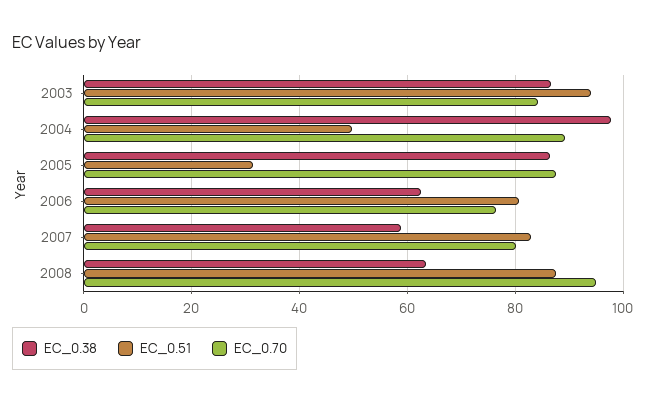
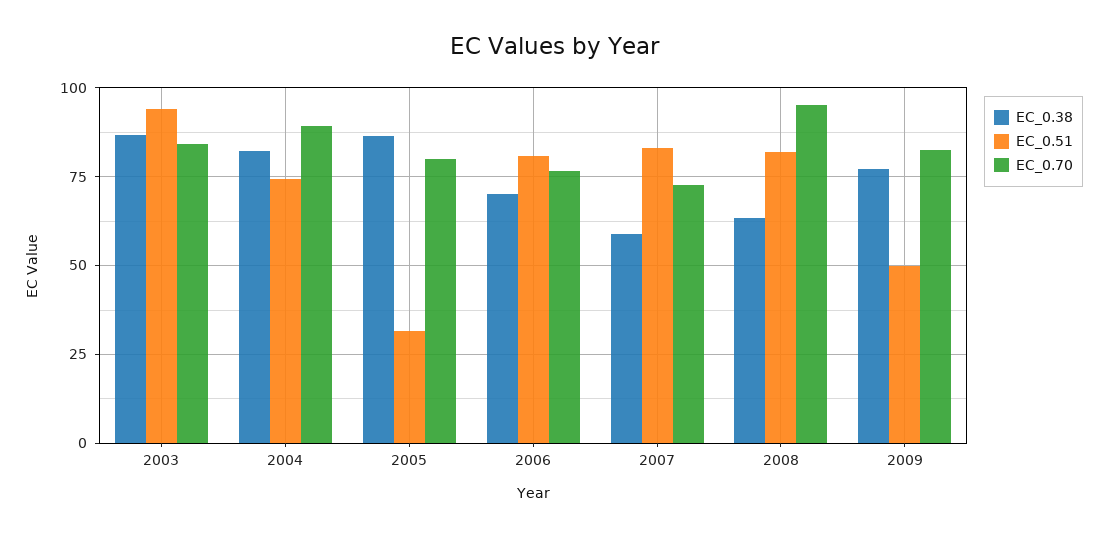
EC_0.38, 2004: 98 -> 82.5
EC_0.51, 2004: 50 -> 75
EC_0.70, 2005: 88 -> 80
EC_0.38, 2006: 62 -> 70
EC_0.70, 2007: 80 -> 72.5
EC_0.51, 2008: 88 -> 82.5
EC_0.38, 2009: none -> 77.5
EC_0.51, 2009: none -> 50
EC_0.70, 2009: none -> 82.5

